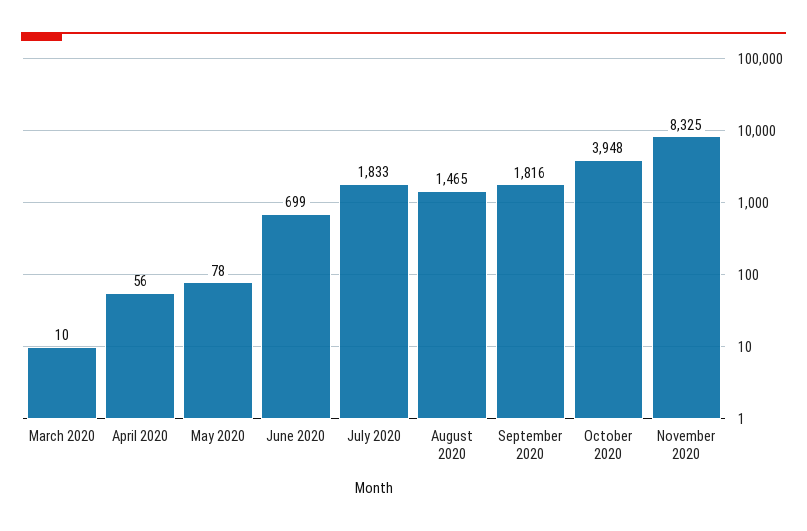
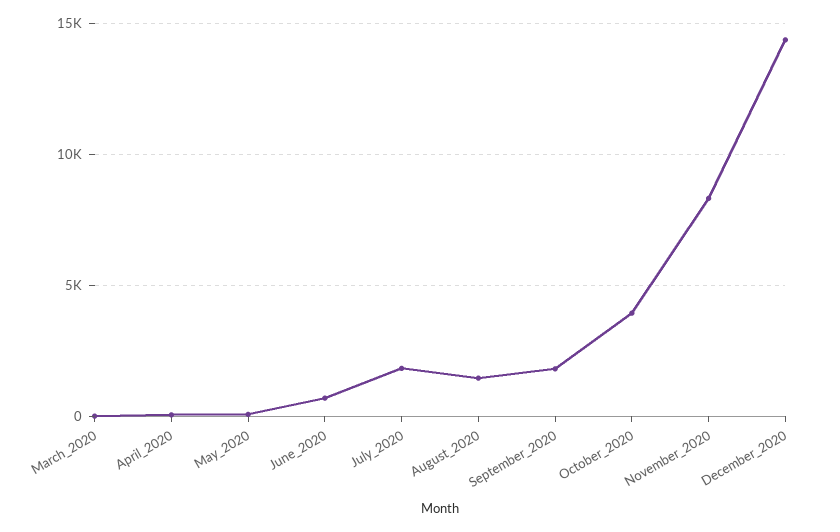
December_2020: none -> 14500

